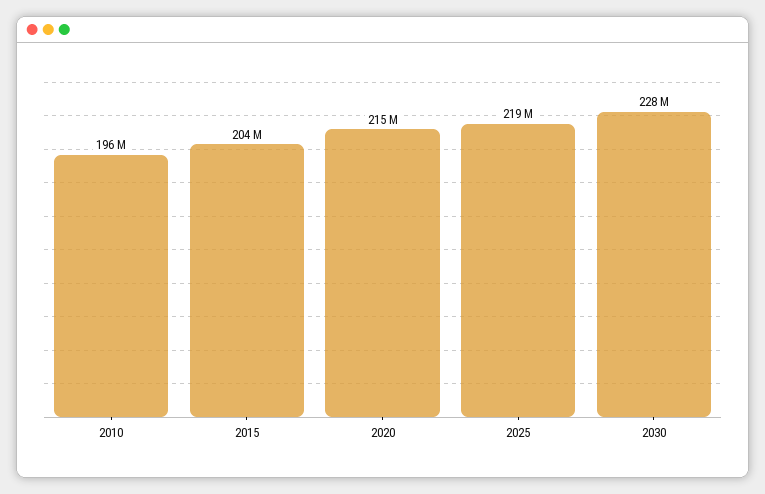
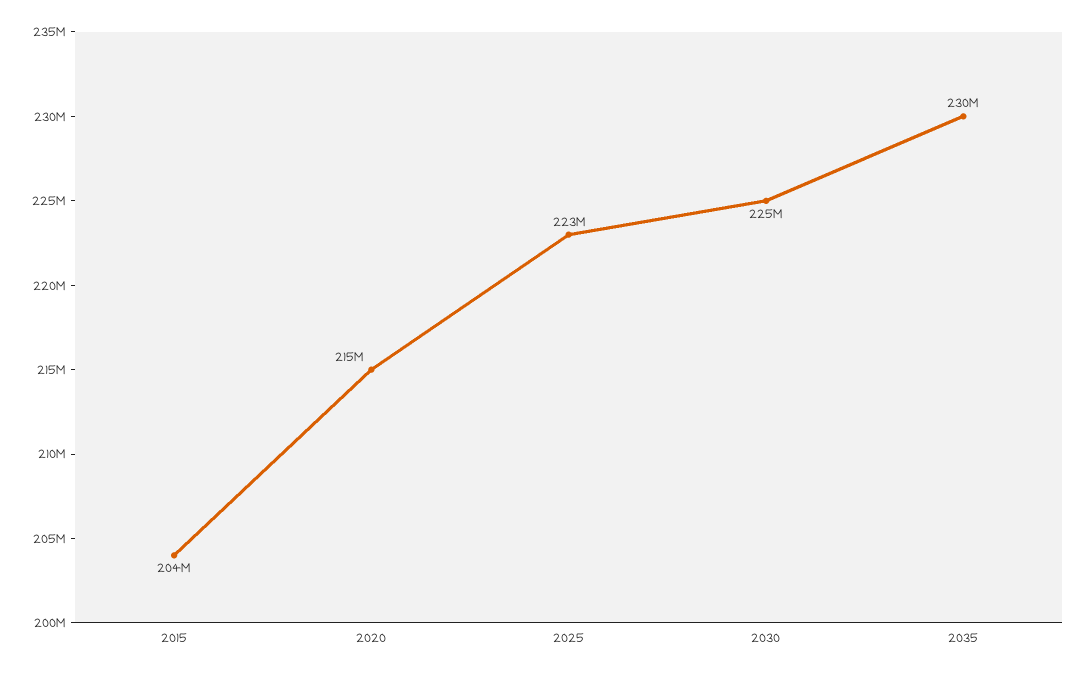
2010: 196000000 -> none
2025: 219000000 -> 223000000
2030: 228000000 -> 225000000
2035: none -> 230000000

